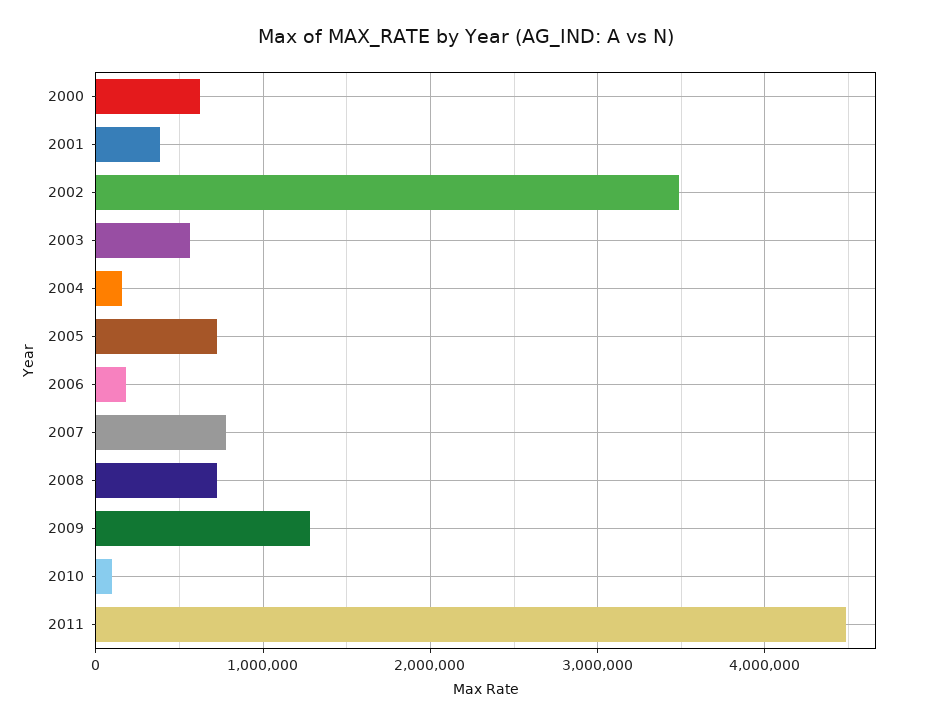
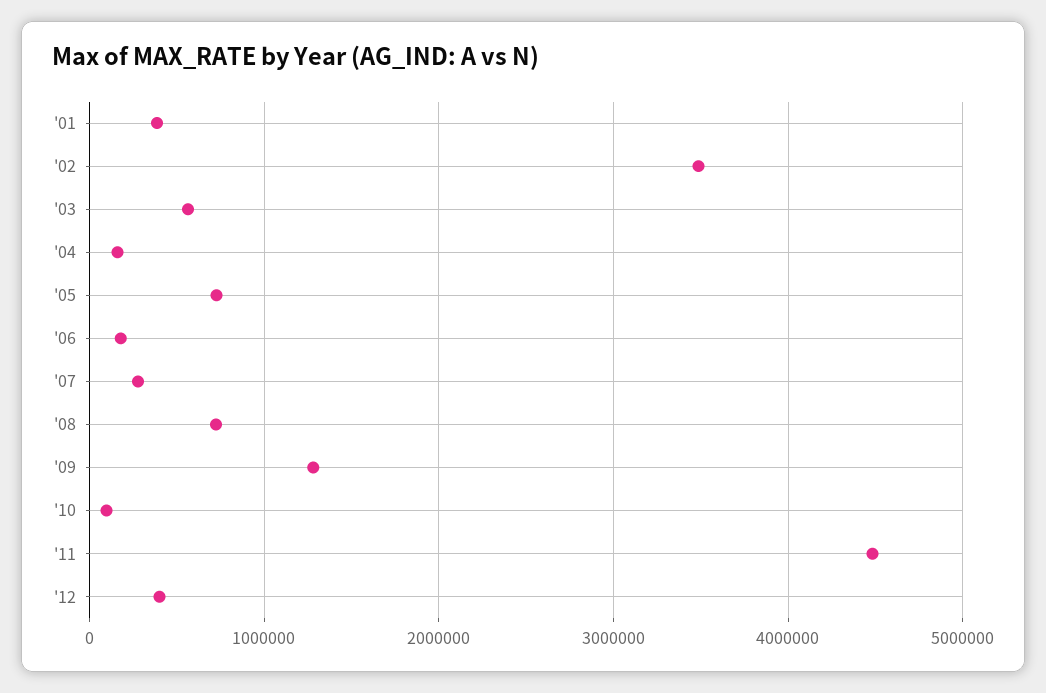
2000: 600000 -> none
2007: 800000 -> 300000
'12: none -> 400000

